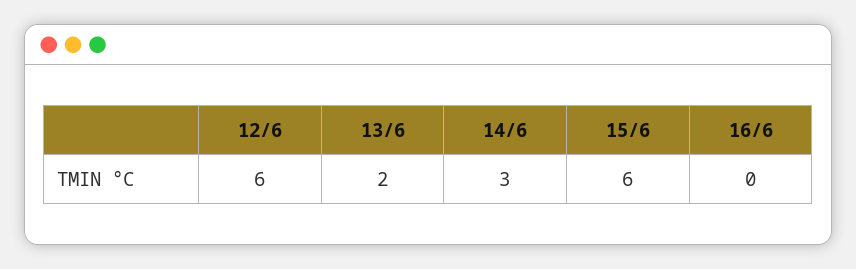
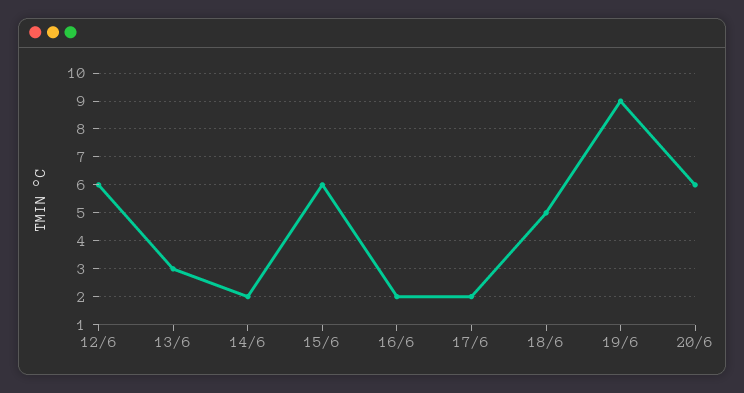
13/6: 2 -> 3
14/6: 3 -> 2
16/6: 0 -> 2
17/6: none -> 2
18/6: none -> 5
19/6: none -> 9
20/6: none -> 6

